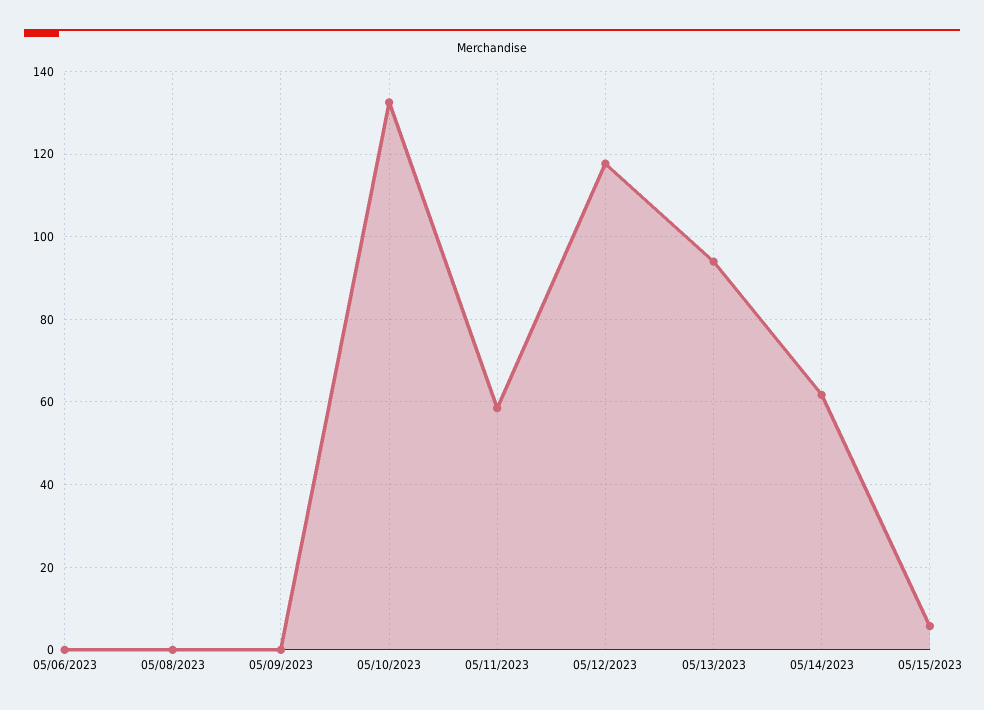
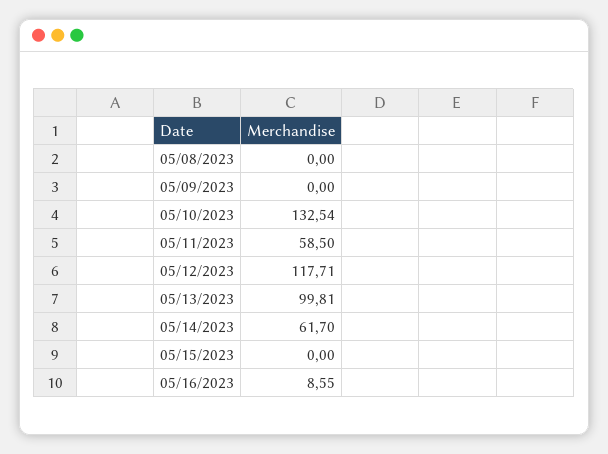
05/06/2023: 0 -> none
05/13/2023: 94 -> 99.81
05/15/2023: 6 -> 0
05/16/2023: none -> 8.55

